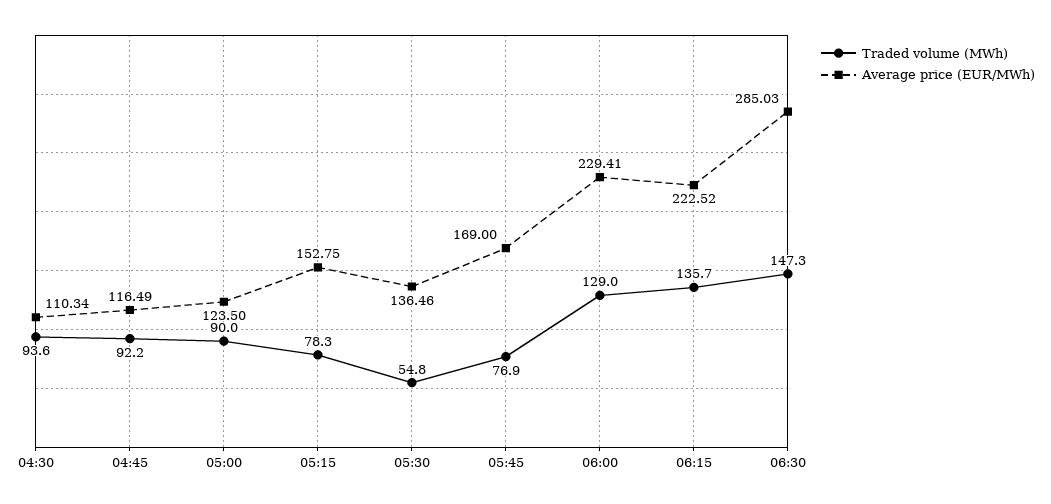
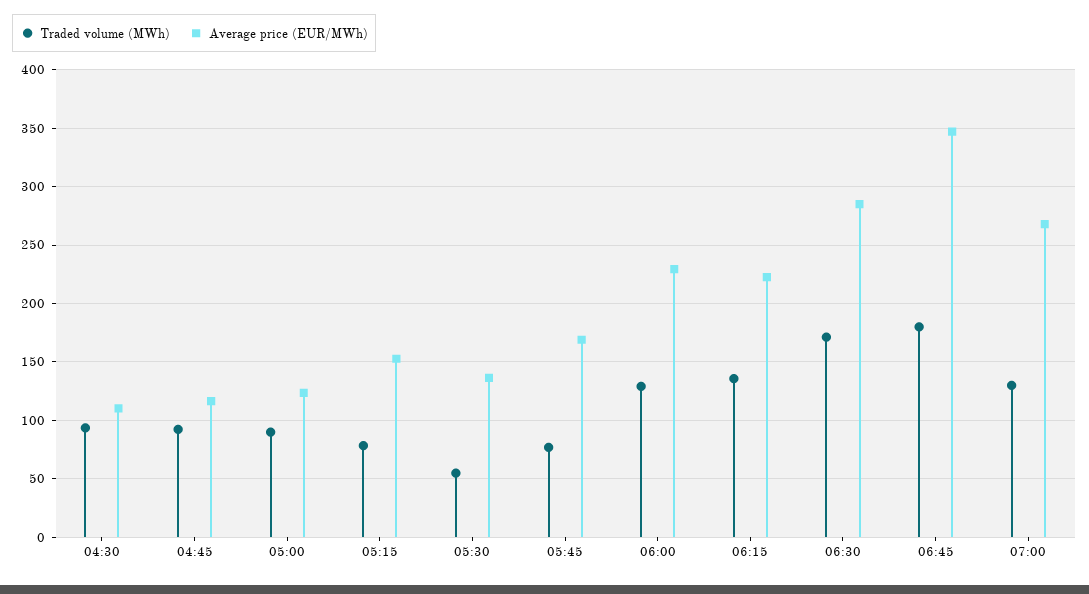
Traded volume (MWh), 06:30: 147.3 -> 170
Traded volume (MWh), 06:45: none -> 180
Average price (EUR/MWh), 06:45: none -> 350
Traded volume (MWh), 07:00: none -> 130
Average price (EUR/MWh), 07:00: none -> 270

